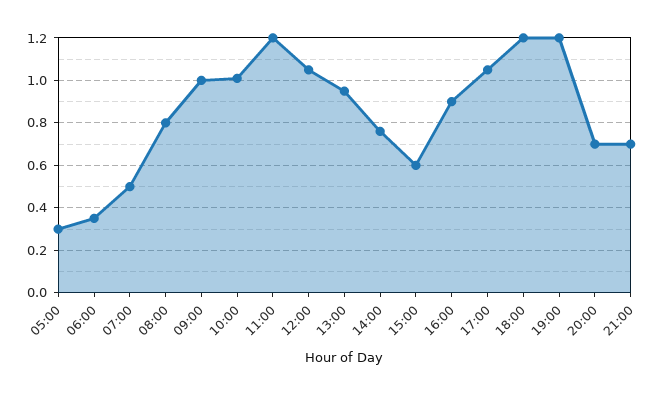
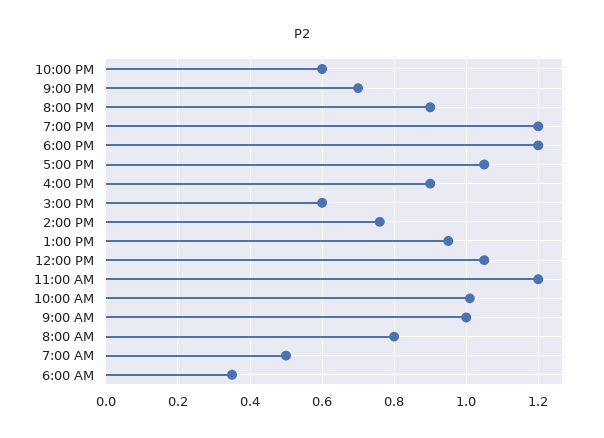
05:00: 0.3 -> none
20:00: 0.7 -> 0.9
10:00 PM: none -> 0.6

